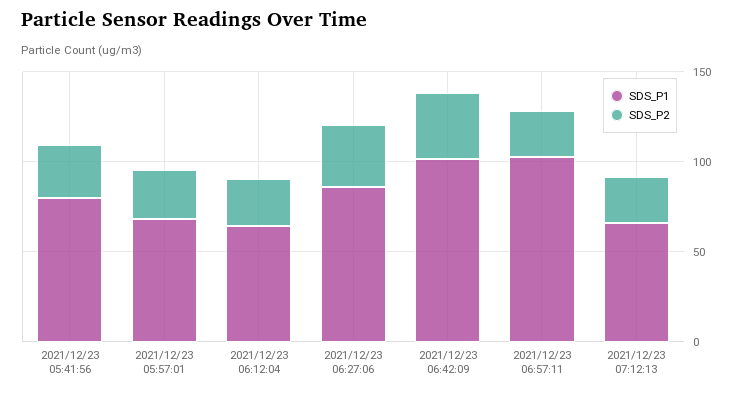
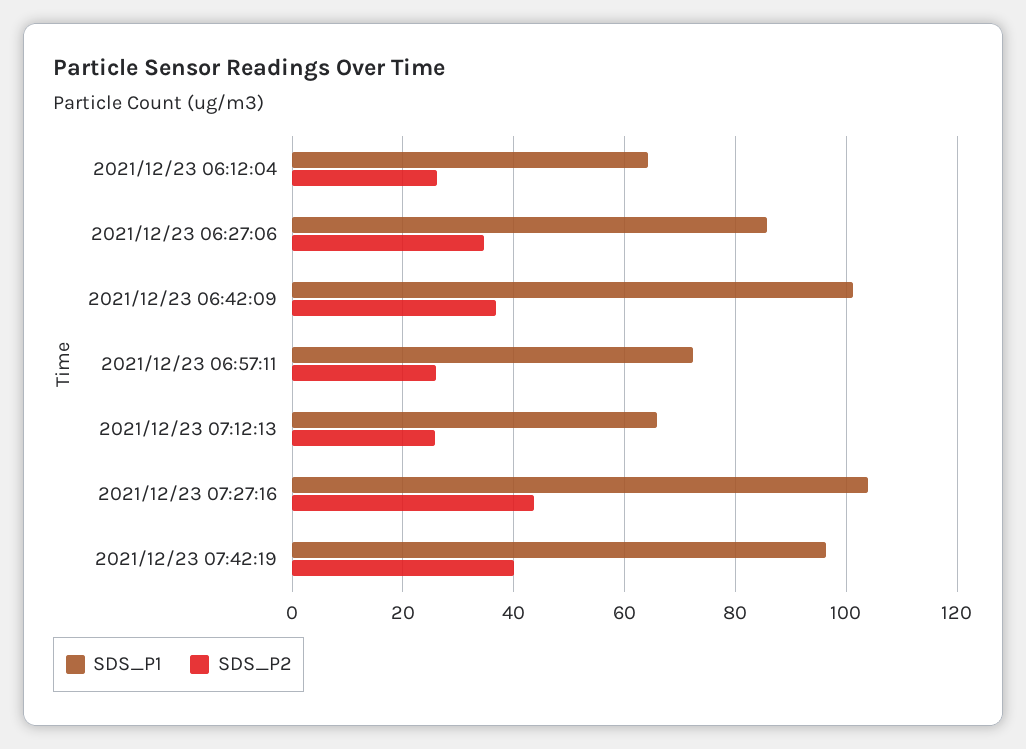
SDS_P1, 2021/12/23 05:41:56: 80 -> none
SDS_P2, 2021/12/23 05:41:56: 30 -> none
SDS_P1, 2021/12/23 05:57:01: 70 -> none
SDS_P2, 2021/12/23 05:57:01: 30 -> none
SDS_P1, 2021/12/23 06:57:11: 100 -> 72
SDS_P1, 2021/12/23 07:27:16: none -> 104
SDS_P2, 2021/12/23 07:27:16: none -> 44
SDS_P1, 2021/12/23 07:42:19: none -> 96
SDS_P2, 2021/12/23 07:42:19: none -> 40

